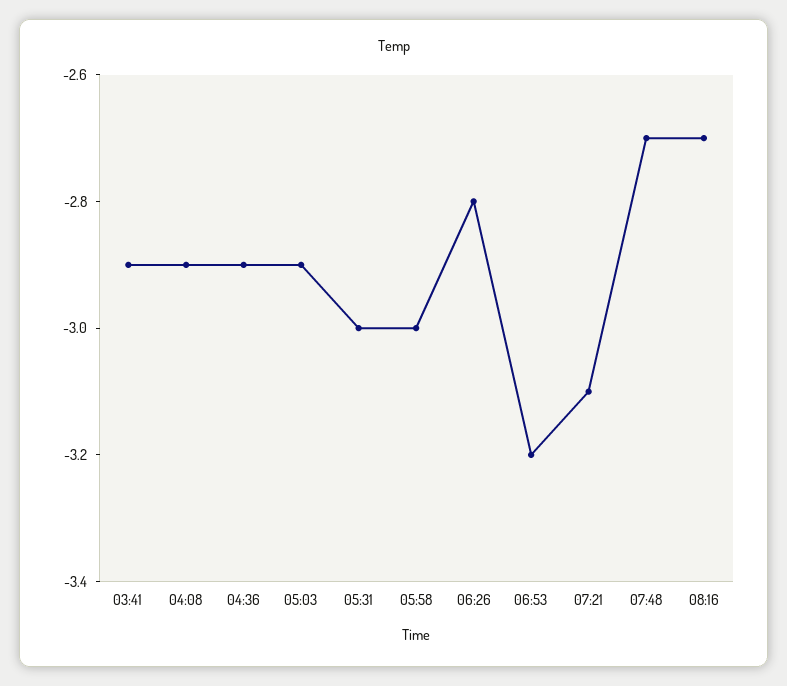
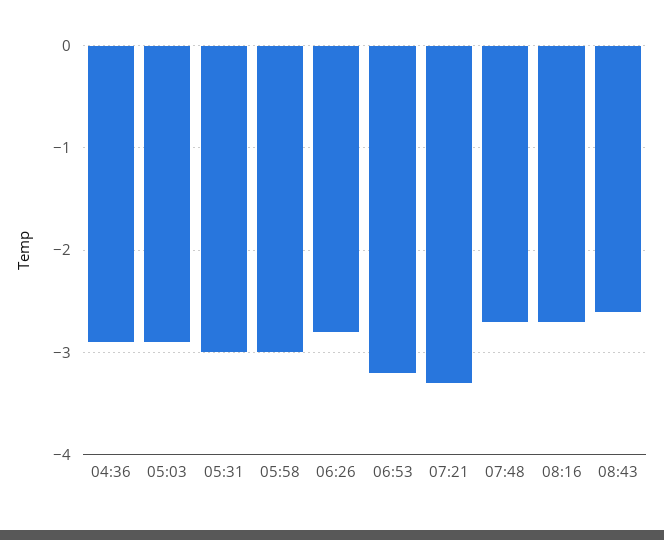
03:41: -2.9 -> none
04:08: -2.9 -> none
07:21: -3.1 -> -3.3
08:43: none -> -2.6

